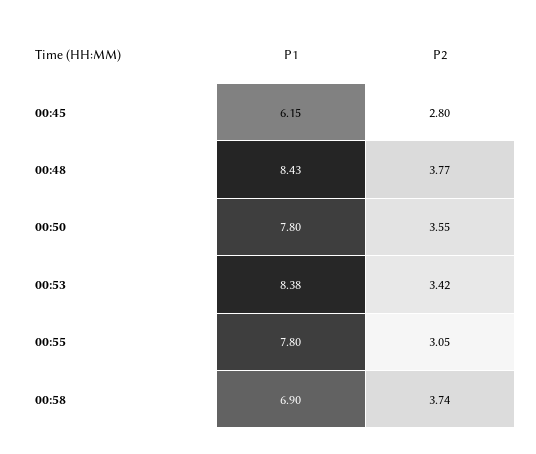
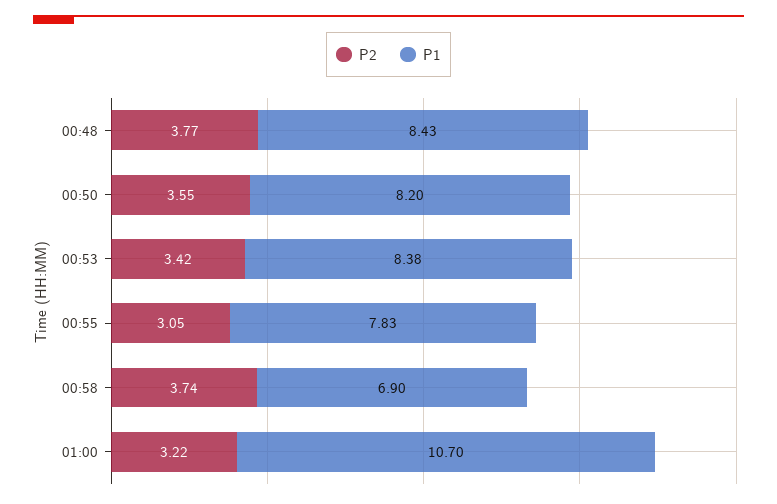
P1, 00:45: 6.15 -> none
P2, 00:45: 2.8 -> none
P1, 00:50: 7.8 -> 8.2
P1, 00:55: 7.8 -> 7.83
P2, 01:00: none -> 3.22
P1, 01:00: none -> 10.7

